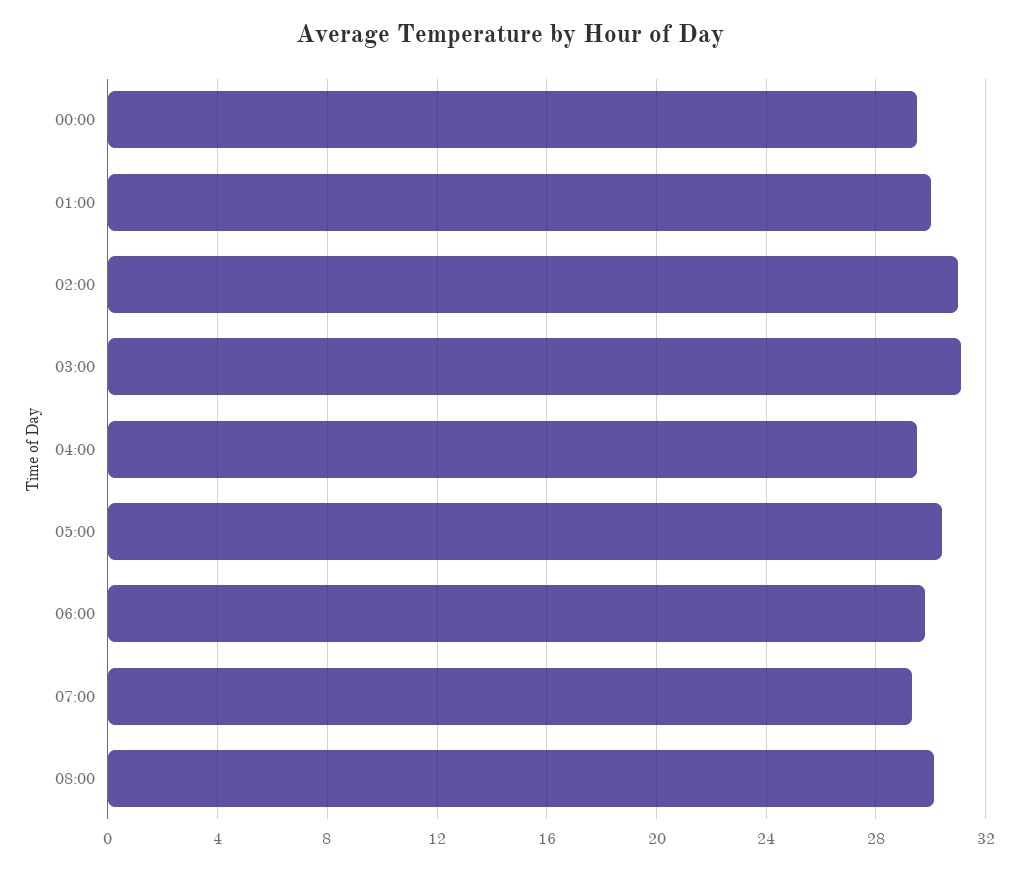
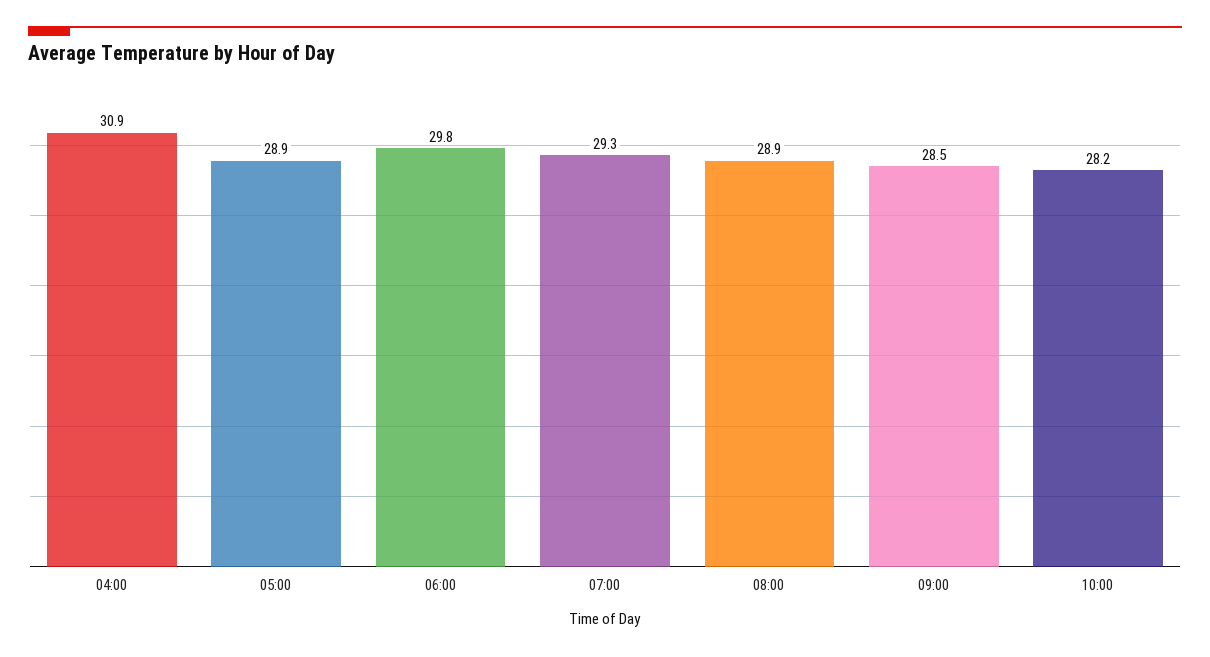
00:00: 29.5 -> none
01:00: 30 -> none
02:00: 31 -> none
03:00: 31 -> none
04:00: 29.5 -> 30.9
05:00: 30.5 -> 28.9
08:00: 30 -> 28.9
09:00: none -> 28.5
10:00: none -> 28.2

